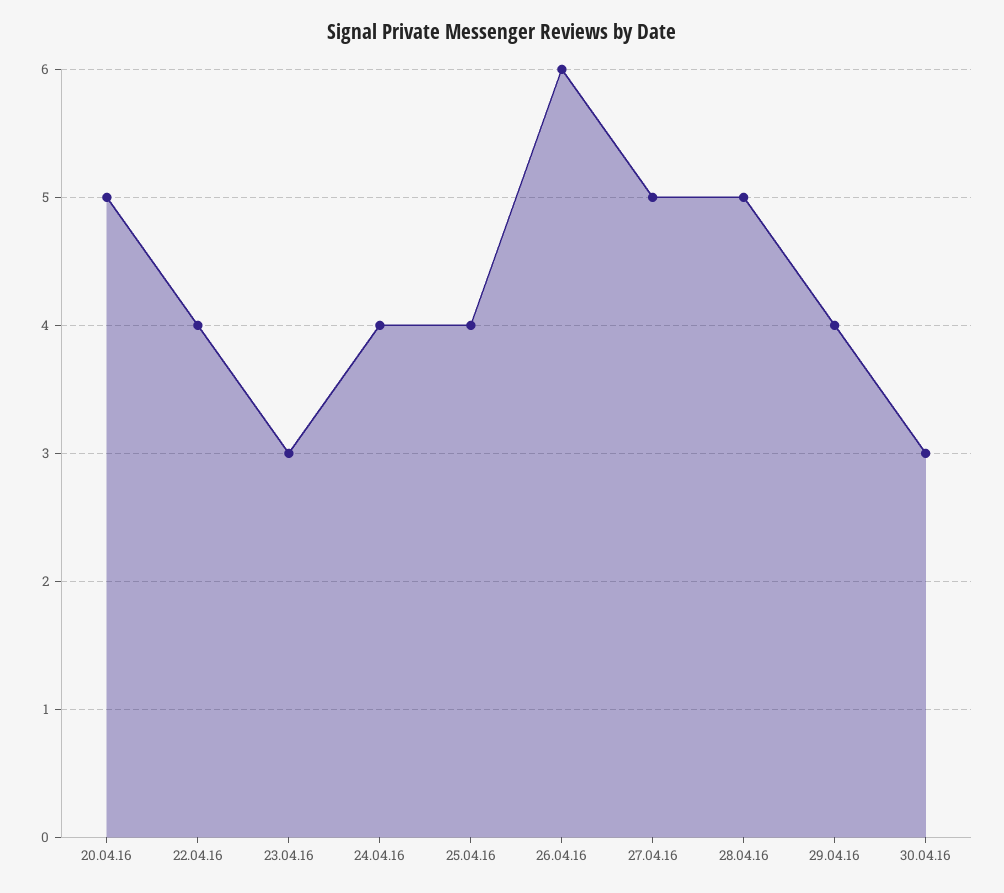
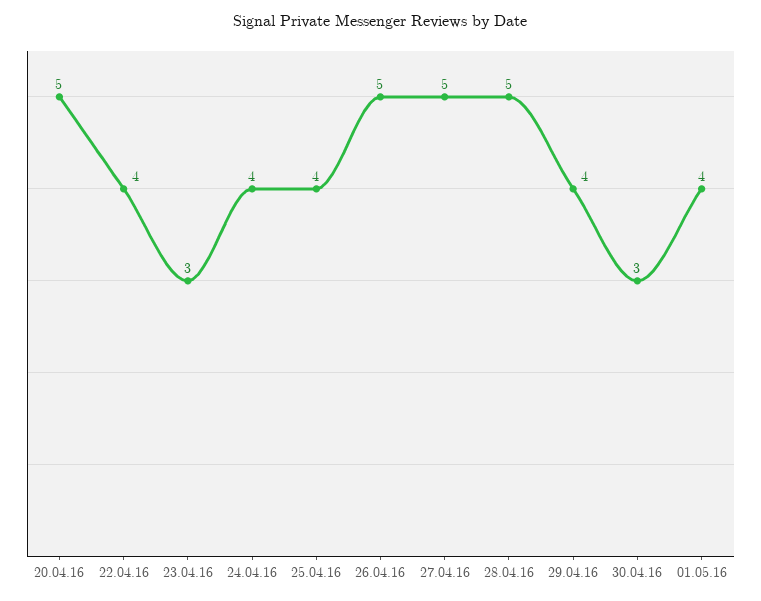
26.04.16: 6 -> 5
01.05.16: none -> 4

